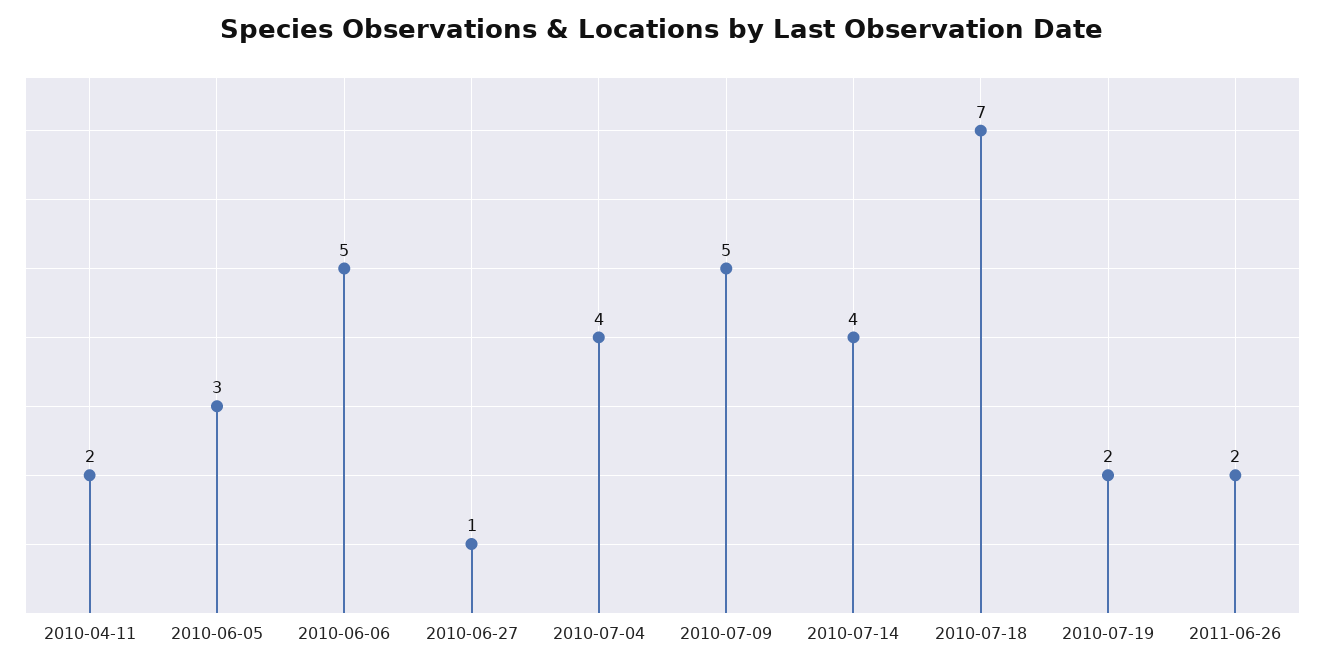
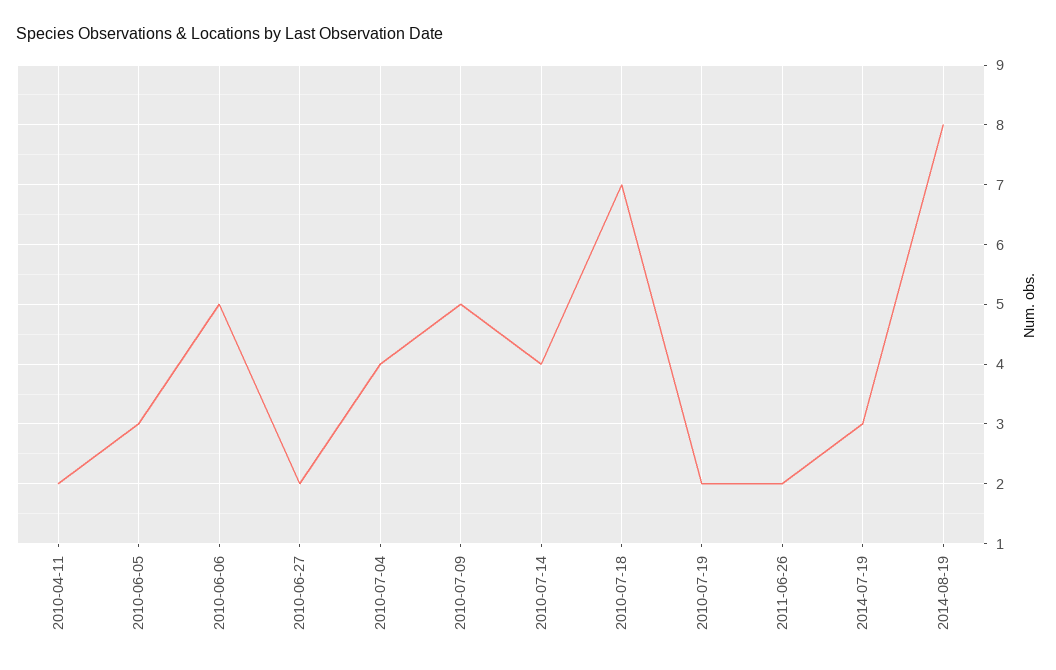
2010-06-27: 1 -> 2
2014-07-19: none -> 3
2014-08-19: none -> 8

